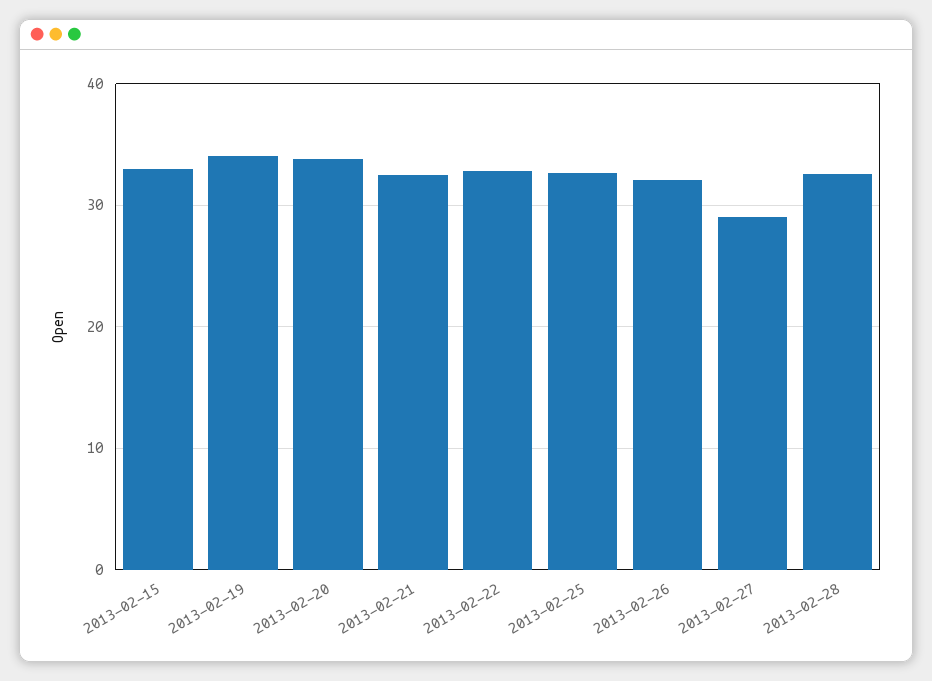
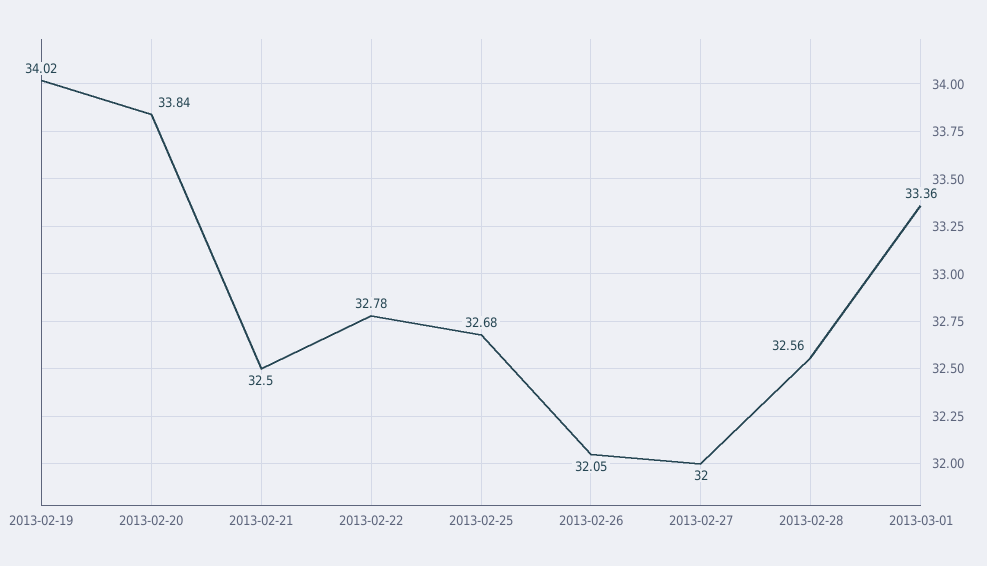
2013-02-15: 33 -> none
2013-02-27: 29 -> 32
2013-03-01: none -> 33.36

